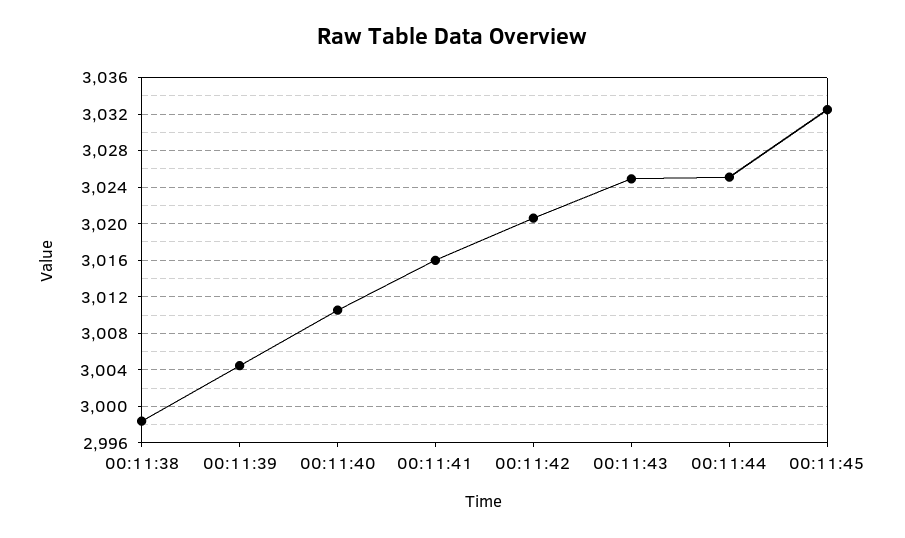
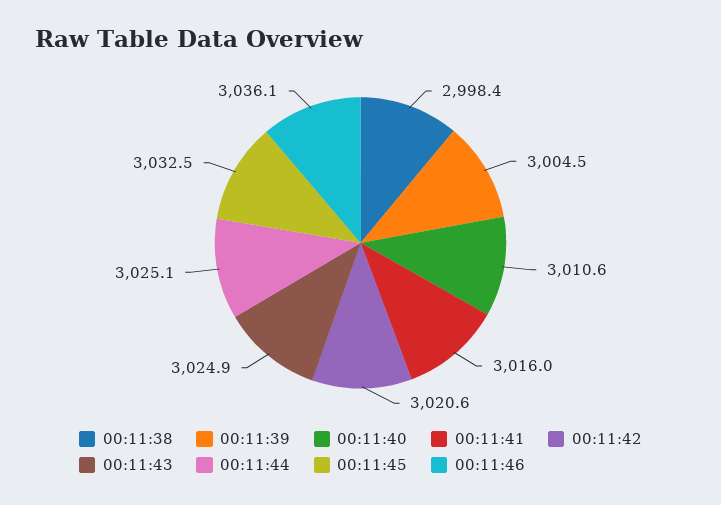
00:11:46: none -> 3036.1

